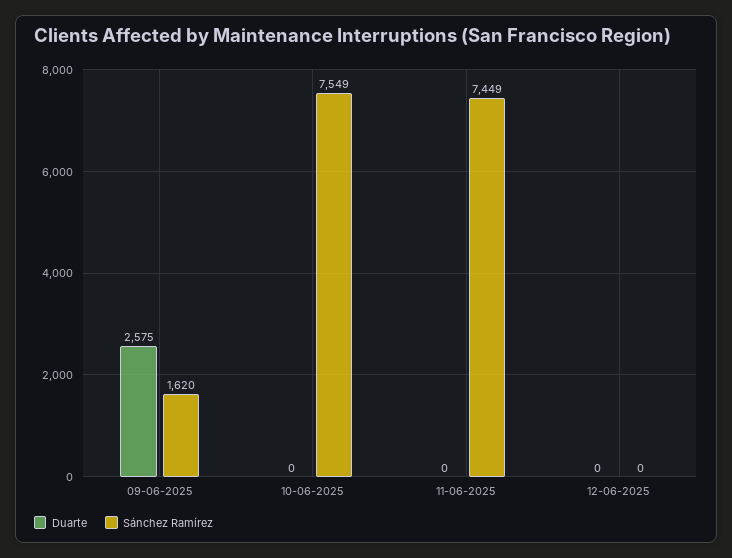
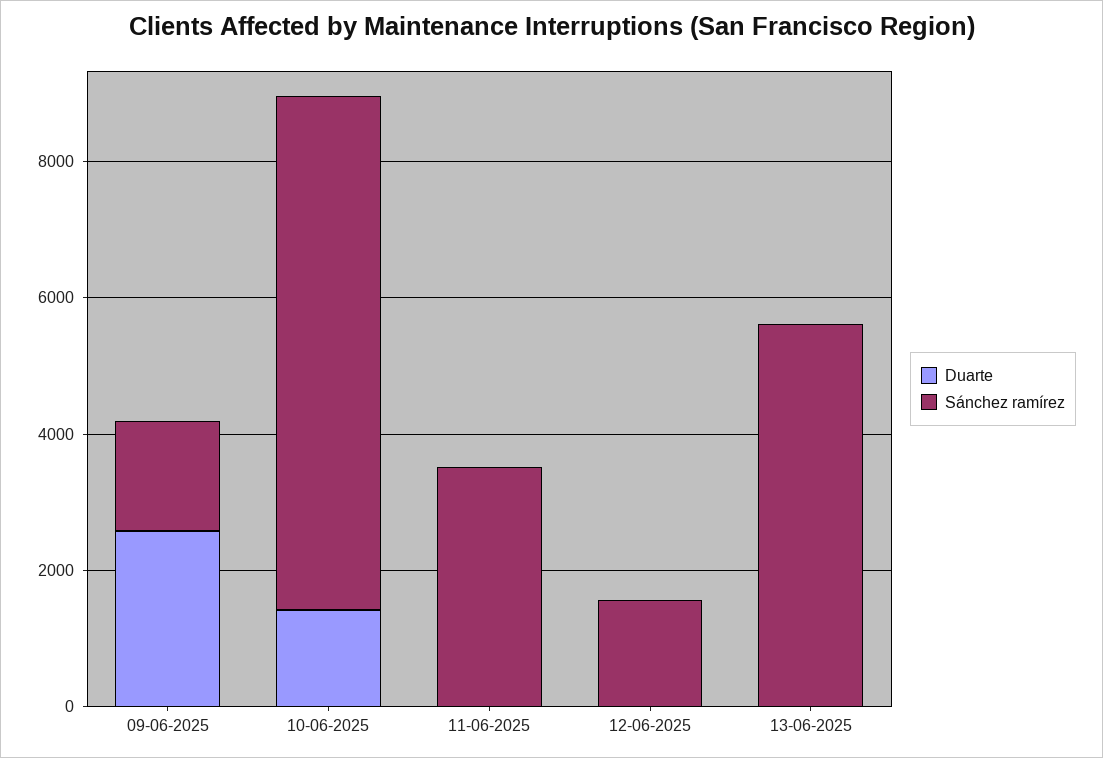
Duarte, 10-06-2025: 0 -> 1500
Sánchez Ramírez, 11-06-2025: 7449 -> 3500
Sánchez Ramírez, 12-06-2025: 0 -> 1500
Duarte, 13-06-2025: none -> 0
Sánchez Ramírez, 13-06-2025: none -> 5500

